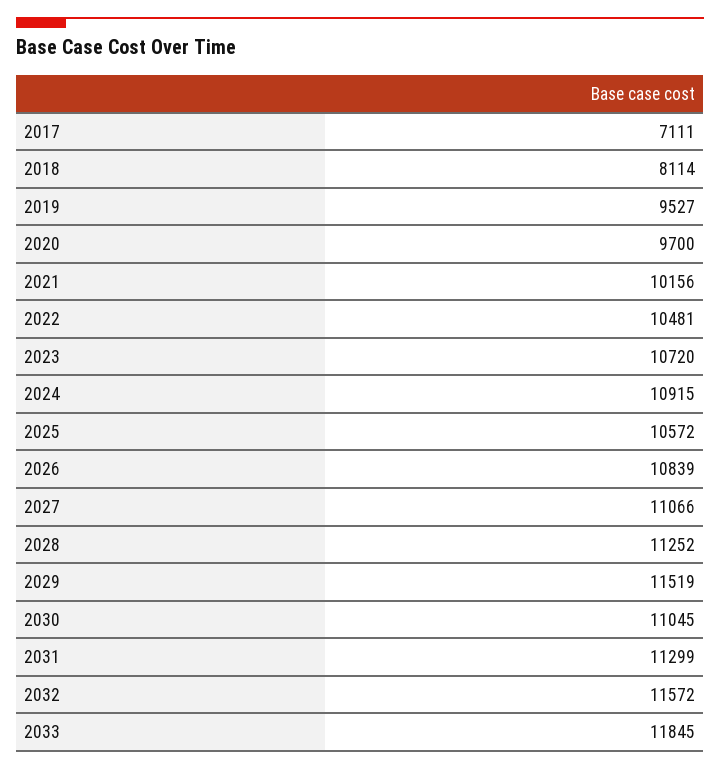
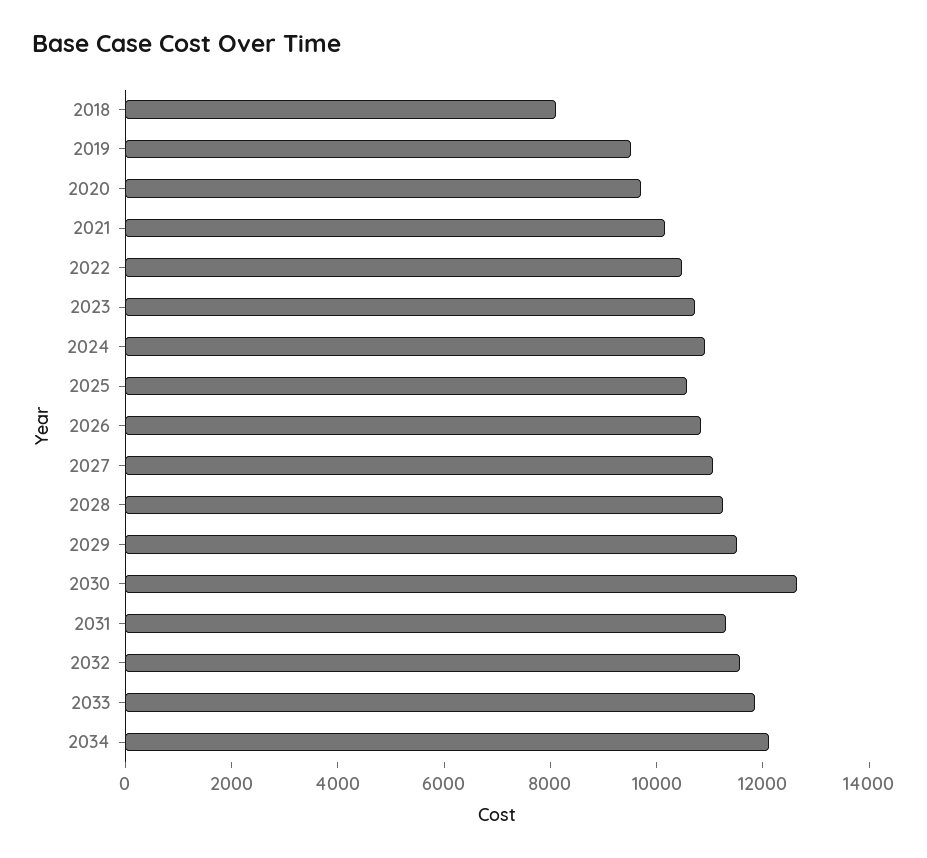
2017: 7111 -> none
2030: 11045 -> 12500
2034: none -> 12000

